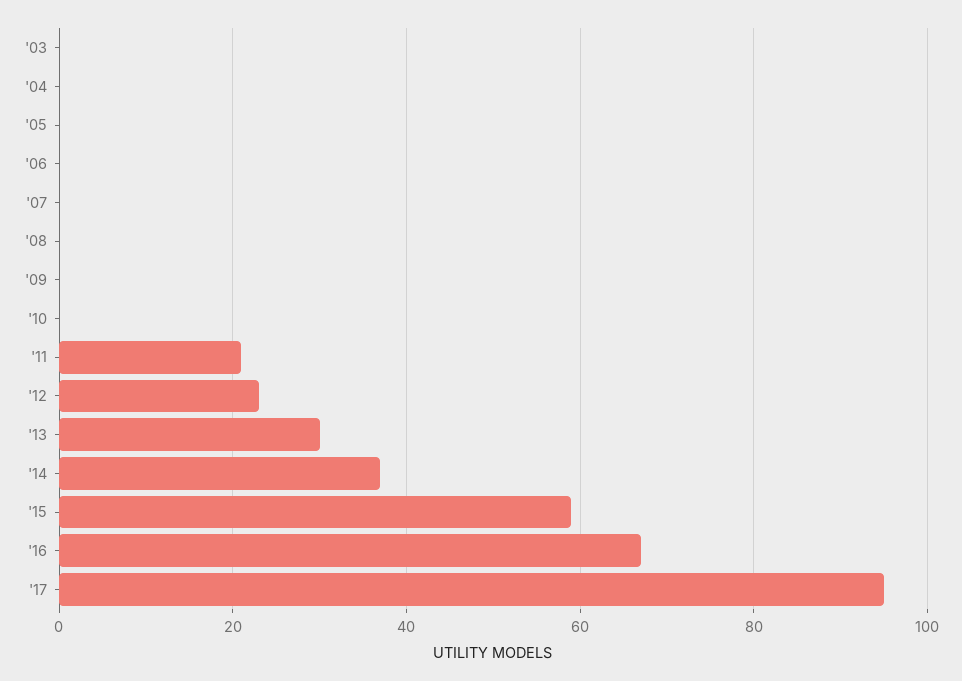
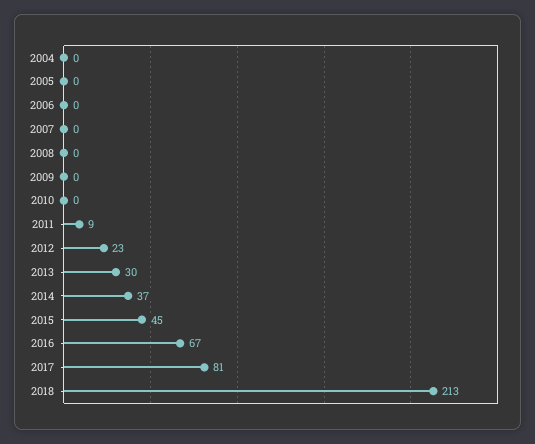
'03: 0 -> none
'11: 20 -> 9
'15: 60 -> 45
'17: 95 -> 81
2018: none -> 213

